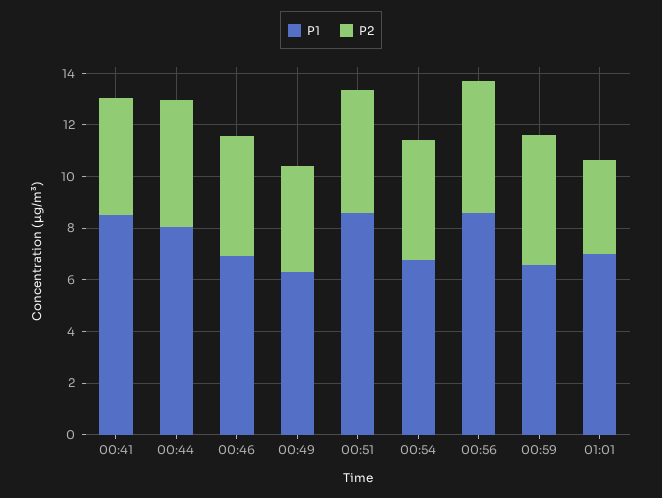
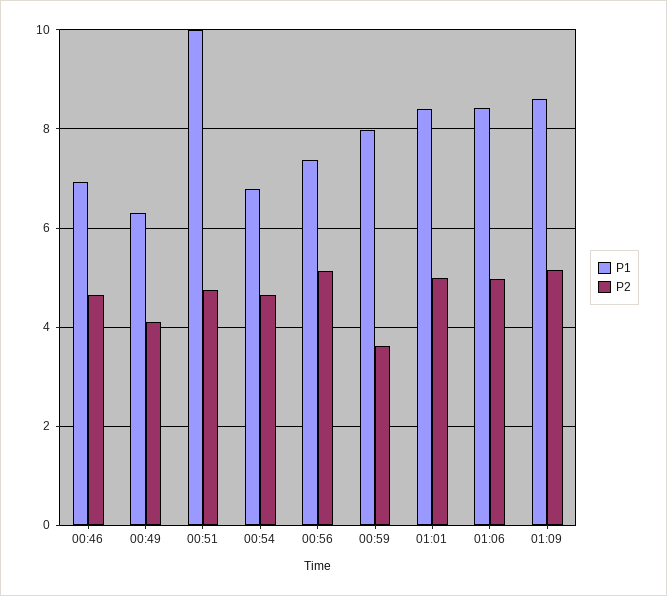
P1, 00:41: 8.5 -> none
P2, 00:41: 4.5 -> none
P1, 00:44: 8 -> none
P2, 00:44: 5 -> none
P1, 00:51: 8.5 -> 10
P1, 00:56: 8.5 -> 7.4
P1, 00:59: 6.5 -> 8
P2, 00:59: 5 -> 3.6
P1, 01:01: 7 -> 8.4
P2, 01:01: 3.5 -> 5
P1, 01:06: none -> 8.4
P2, 01:06: none -> 5
P1, 01:09: none -> 8.6
P2, 01:09: none -> 5.2

